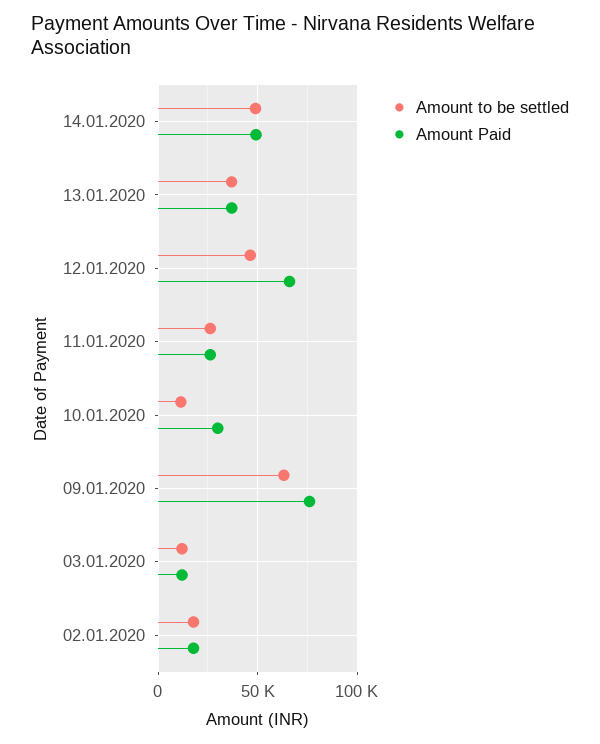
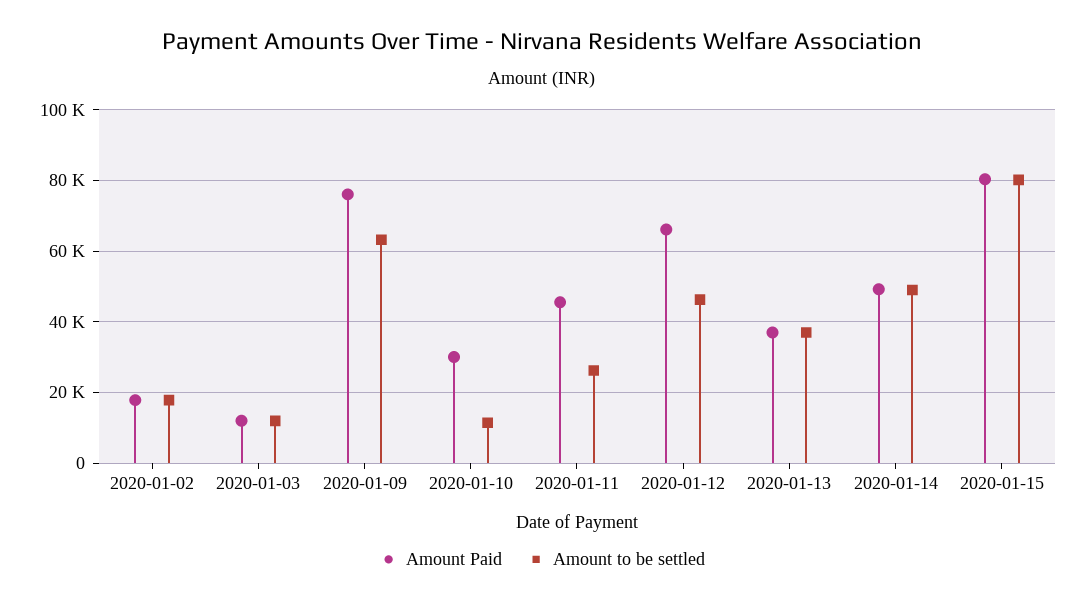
Amount Paid, 11.01.2020: 25000 -> 46000
Amount Paid, 2020-01-15: none -> 80000
Amount to be settled, 2020-01-15: none -> 80000

